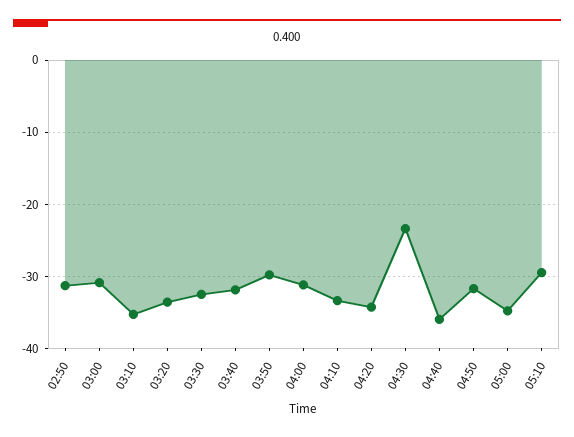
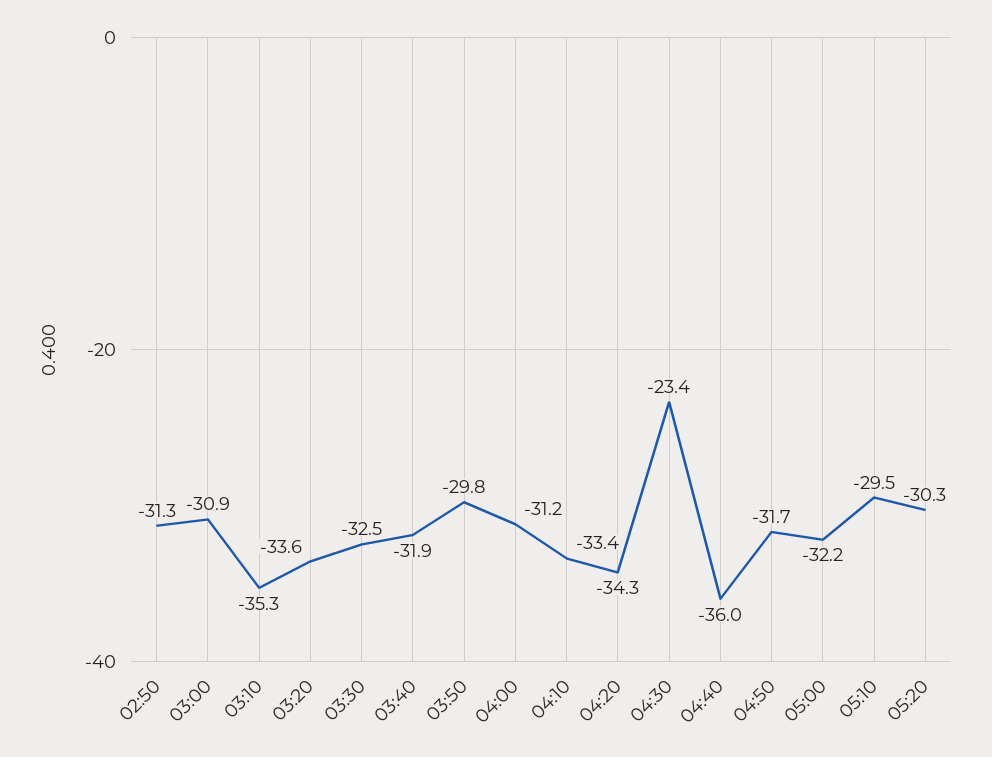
05:00: -35 -> -32.2
05:20: none -> -30.3

